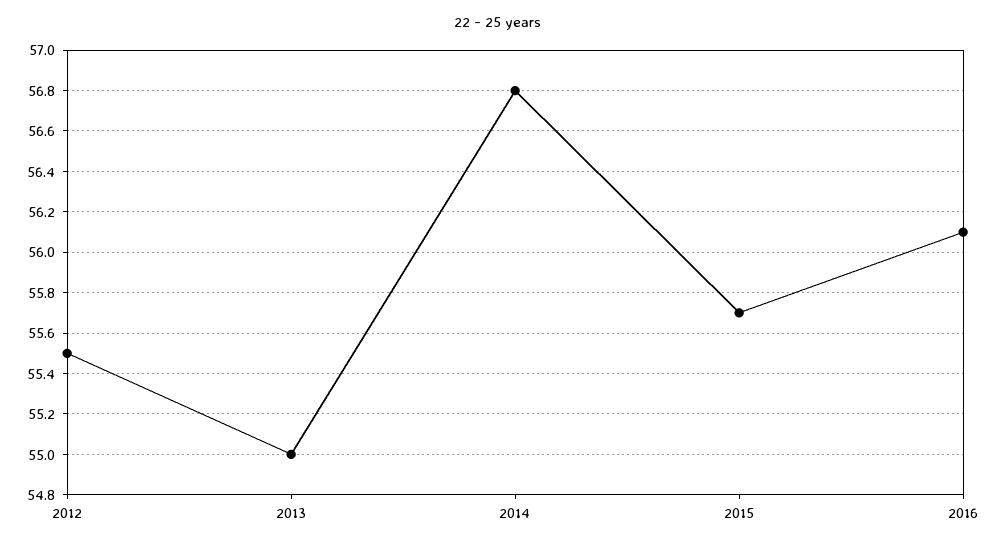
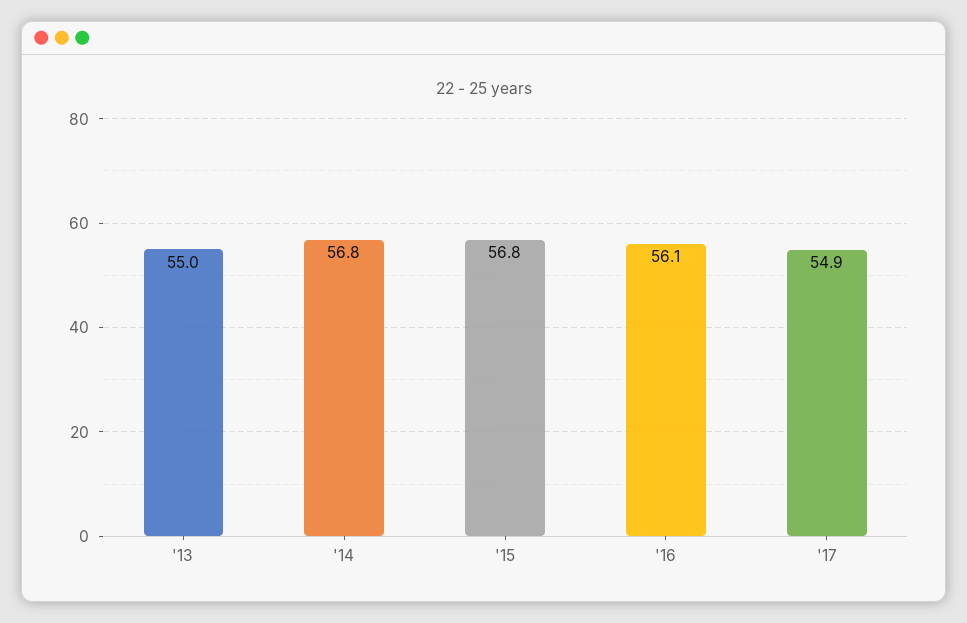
2012: 55.5 -> none
2015: 55.7 -> 56.8
'17: none -> 54.9

